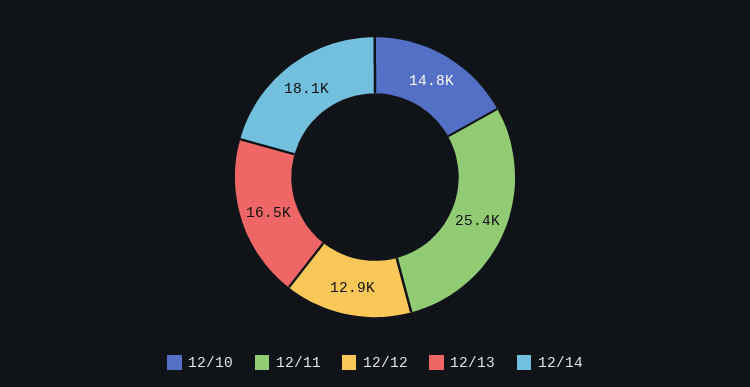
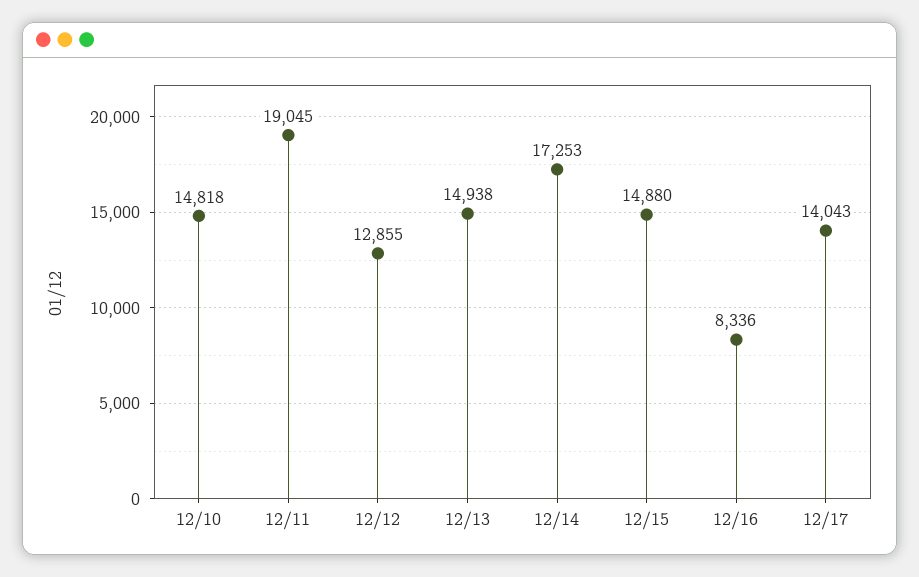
12/11: 25400 -> 19045
12/13: 16500 -> 14938
12/14: 18100 -> 17253
12/15: none -> 14880
12/16: none -> 8336
12/17: none -> 14043

